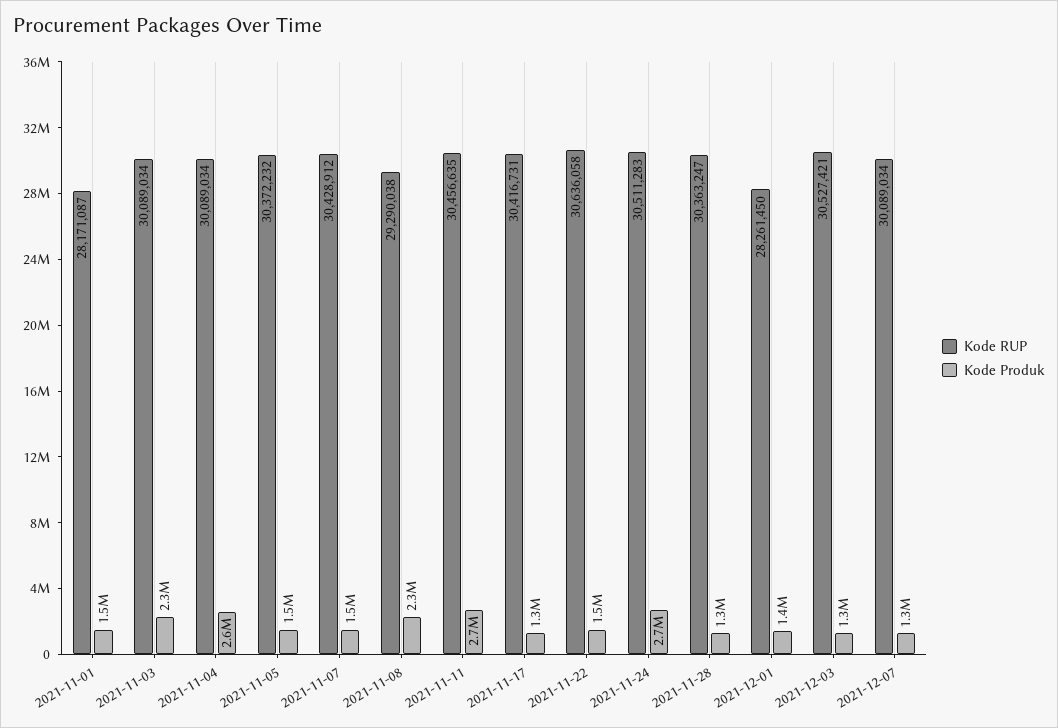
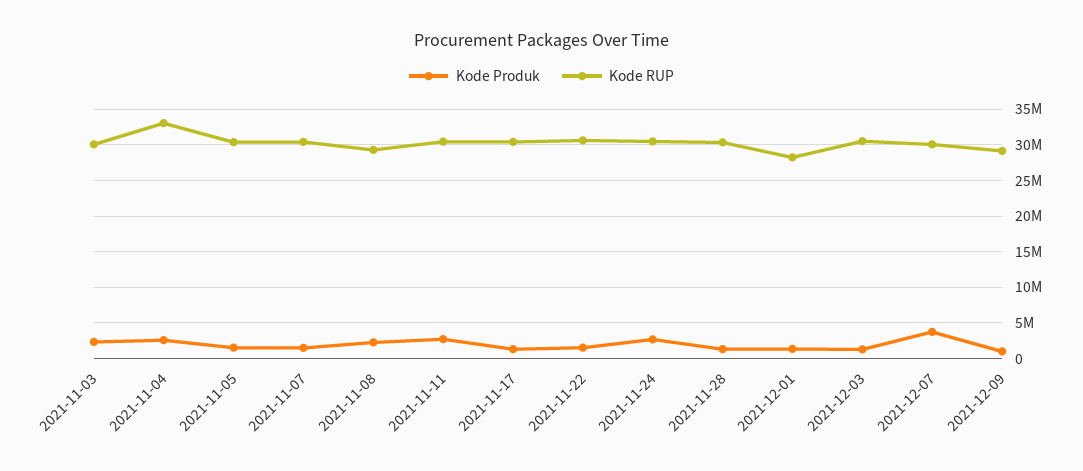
Kode RUP, 2021-11-01: 28171087 -> none
Kode Produk, 2021-11-01: 1500000 -> none
Kode RUP, 2021-11-04: 30089034 -> 33000000
Kode Produk, 2021-12-07: 1300000 -> 4000000
Kode Produk, 2021-12-09: none -> 1000000
Kode RUP, 2021-12-09: none -> 29000000

